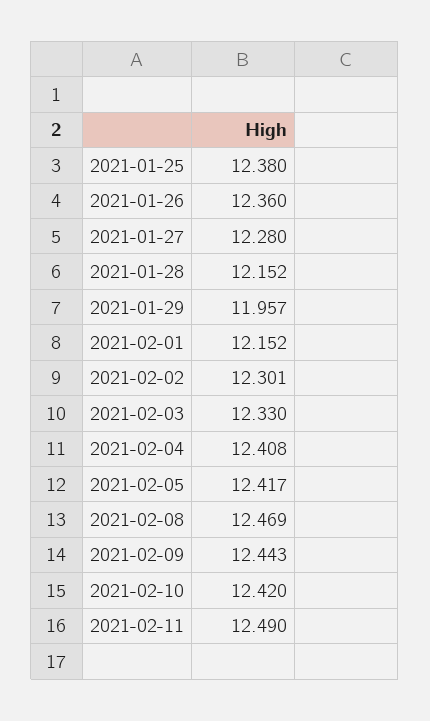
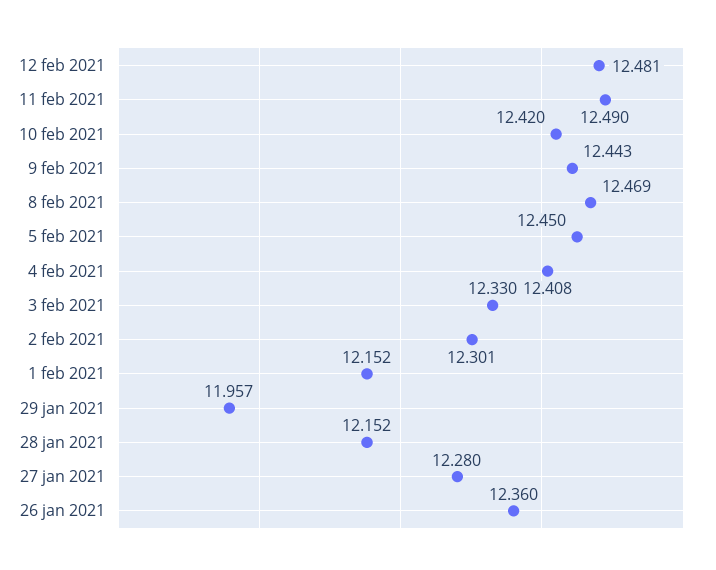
2021-01-25: 12.38 -> none
2021-02-05: 12.417 -> 12.45
12 feb 2021: none -> 12.481

